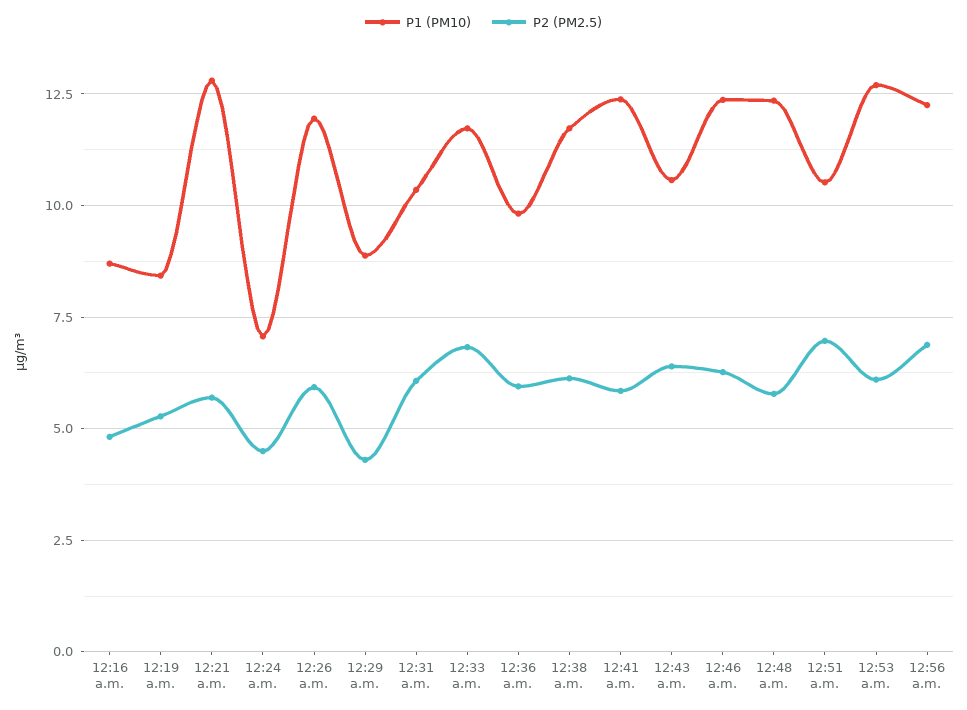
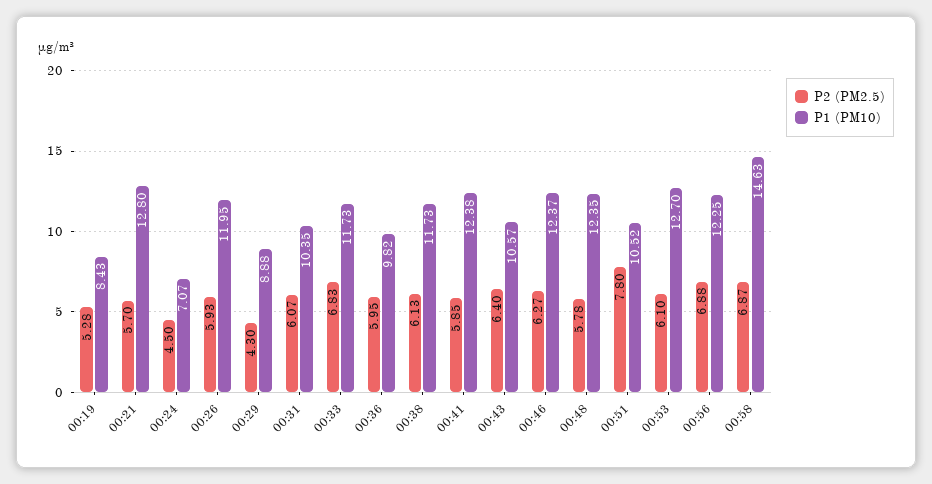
P1 (PM10), 12:16 a.m.: 8.75 -> none
P2 (PM2.5), 12:16 a.m.: 4.75 -> none
P2 (PM2.5), 12:51 a.m.: 7 -> 7.8
P2 (PM2.5), 00:58: none -> 6.87
P1 (PM10), 00:58: none -> 14.63

